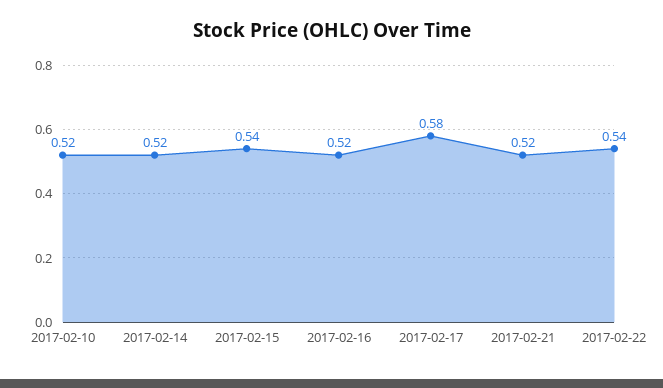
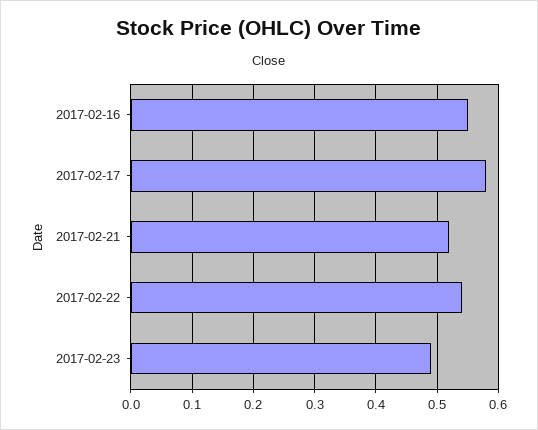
2017-02-10: 0.52 -> none
2017-02-14: 0.52 -> none
2017-02-15: 0.54 -> none
2017-02-16: 0.52 -> 0.55
2017-02-23: none -> 0.49

